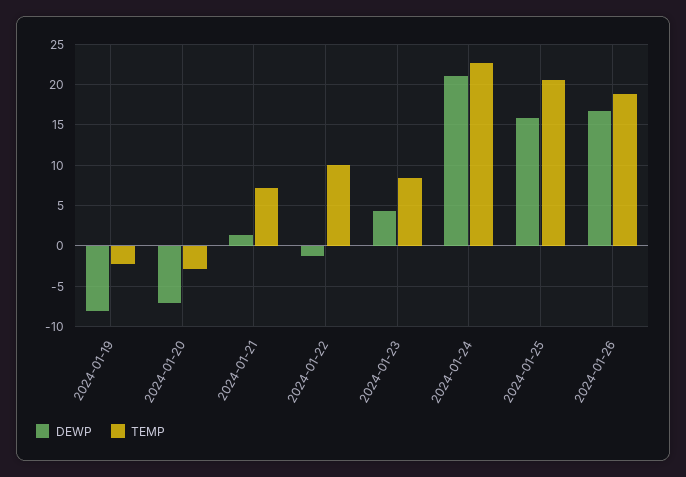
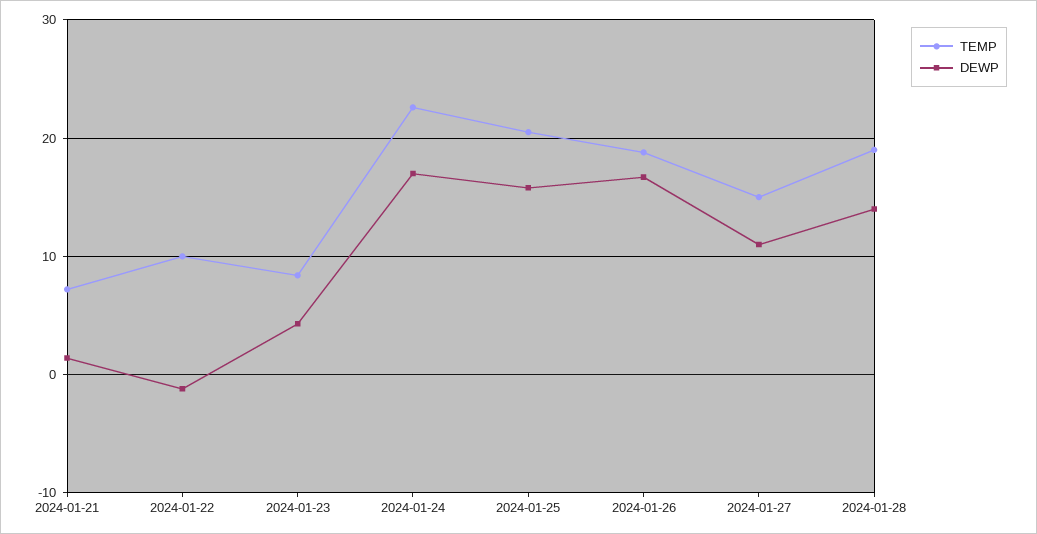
DEWP, 2024-01-19: -8 -> none
TEMP, 2024-01-19: -2 -> none
DEWP, 2024-01-20: -7 -> none
TEMP, 2024-01-20: -3 -> none
DEWP, 2024-01-24: 21 -> 17
TEMP, 2024-01-27: none -> 15
DEWP, 2024-01-27: none -> 11
TEMP, 2024-01-28: none -> 19
DEWP, 2024-01-28: none -> 14

